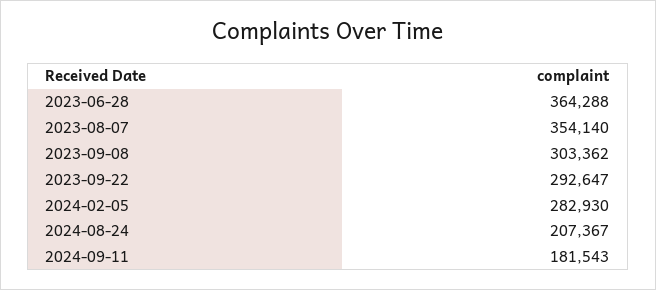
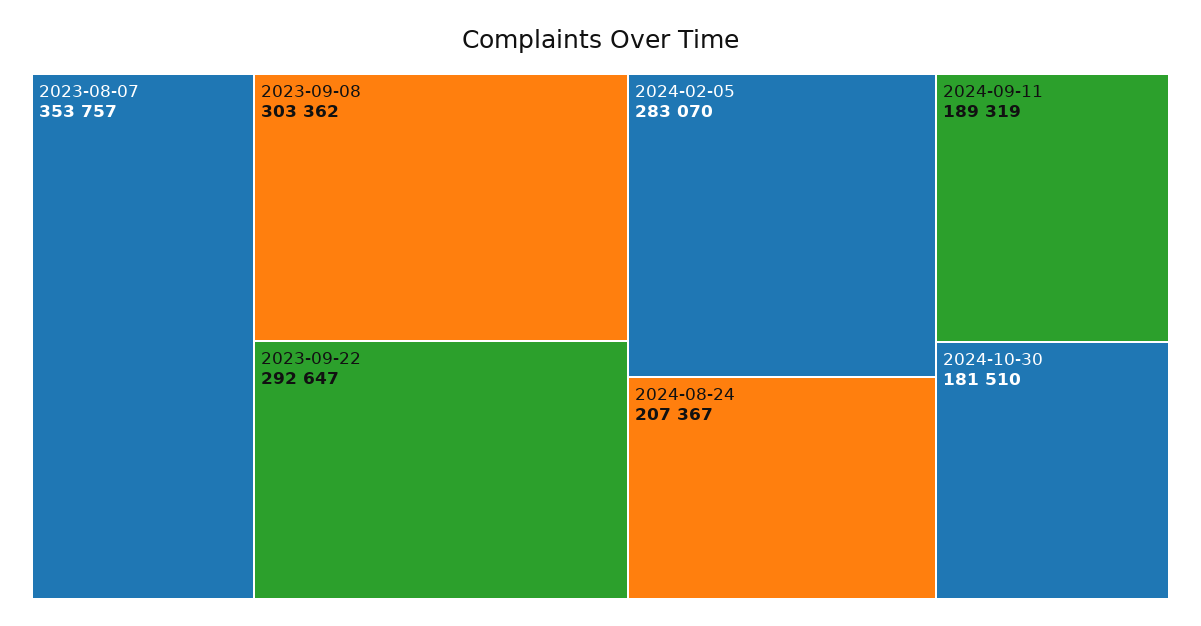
2023-06-28: 364288 -> none
2023-08-07: 354140 -> 353757
2024-02-05: 282930 -> 283070
2024-09-11: 181543 -> 189319
2024-10-30: none -> 181510

